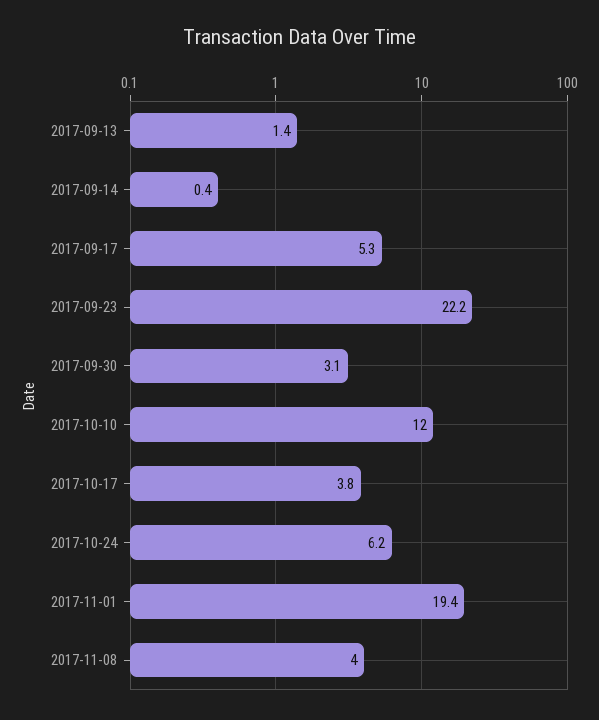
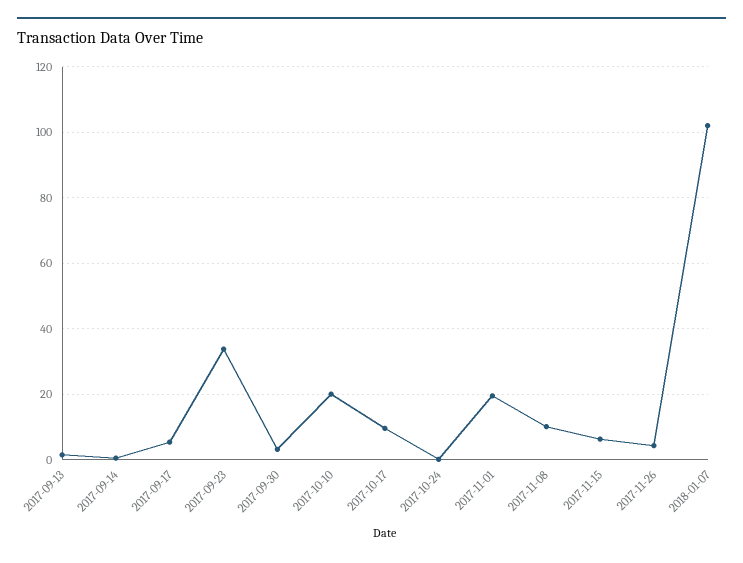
2017-09-23: 22.2 -> 34
2017-10-10: 12 -> 20
2017-10-17: 3.8 -> 10
2017-10-24: 6.2 -> 0
2017-11-08: 4 -> 10
2017-11-15: none -> 6
2017-11-26: none -> 4
2018-01-07: none -> 102

